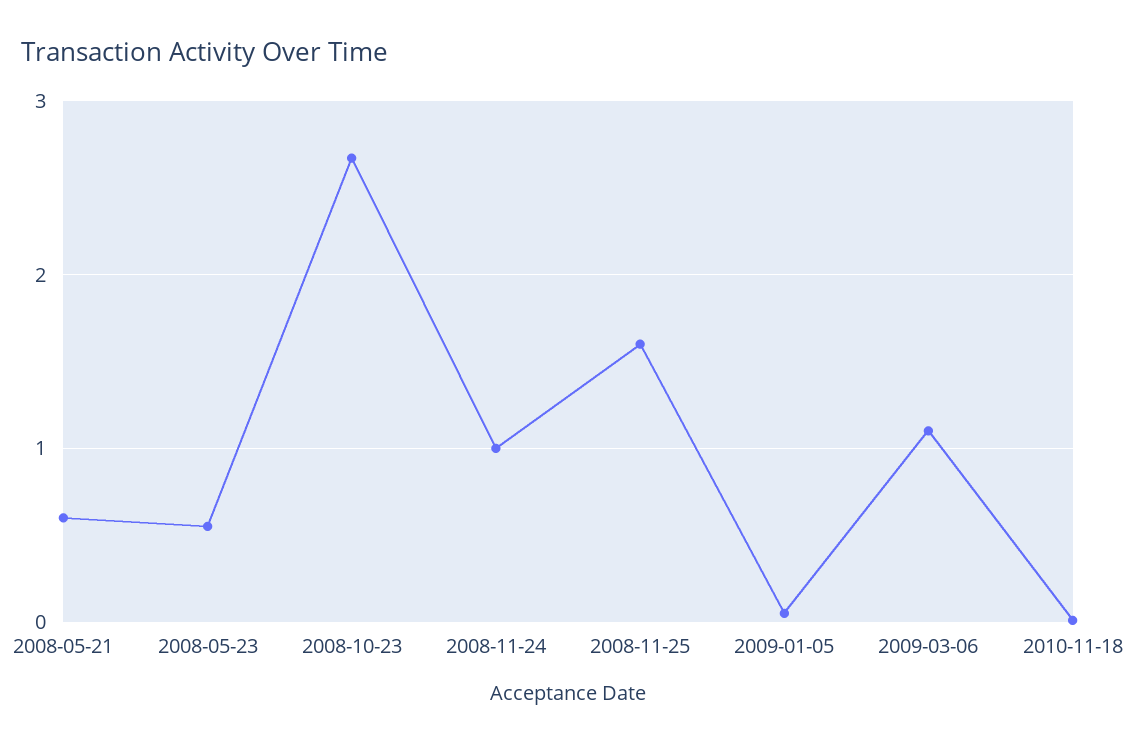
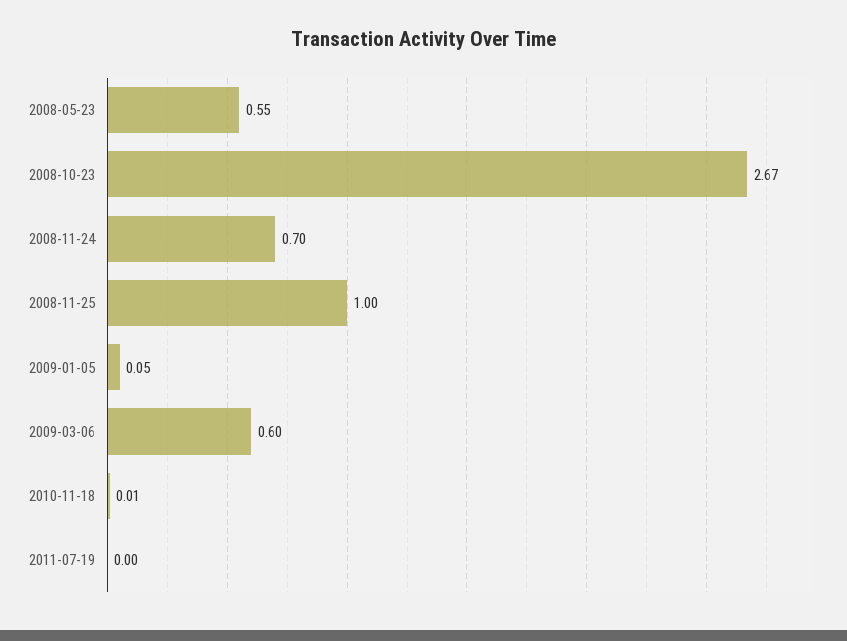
2008-05-21: 0.6 -> none
2008-11-24: 1 -> 0.7
2008-11-25: 1.6 -> 1
2009-03-06: 1.1 -> 0.6
2011-07-19: none -> 0

